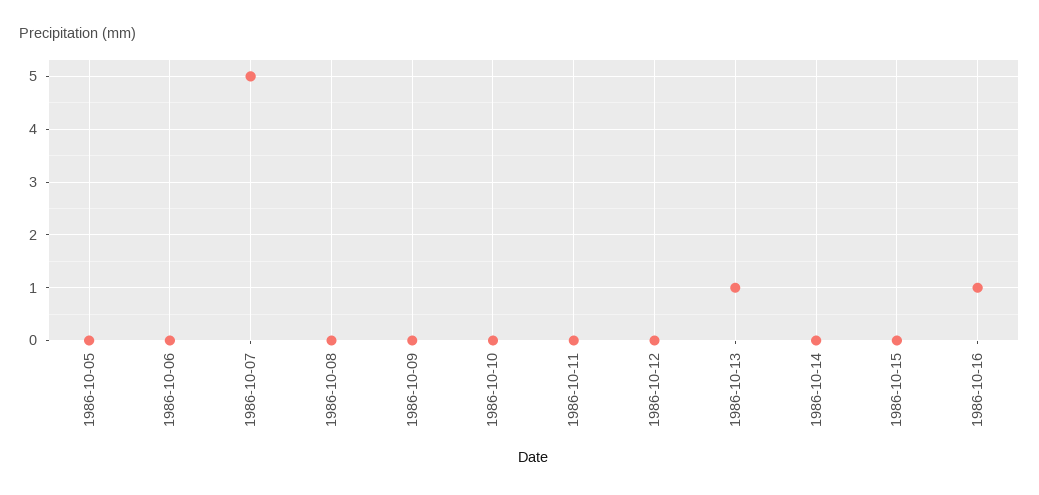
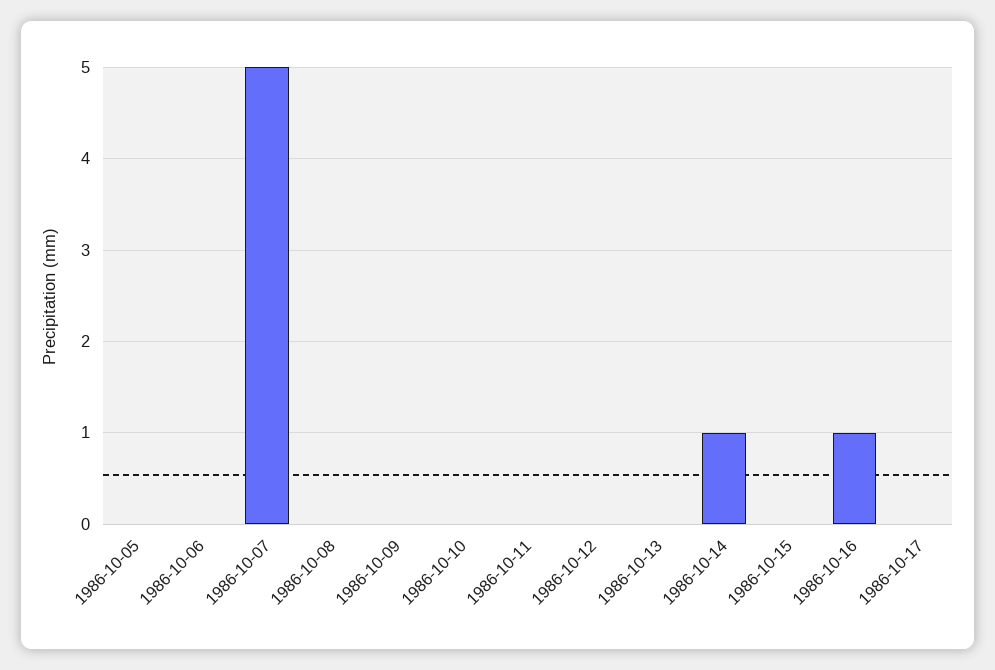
1986-10-13: 1 -> 0
1986-10-14: 0 -> 1
1986-10-17: none -> 0

